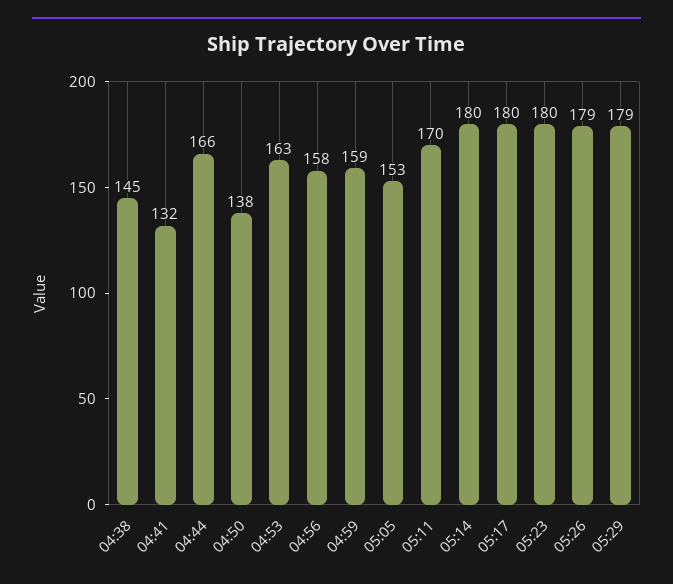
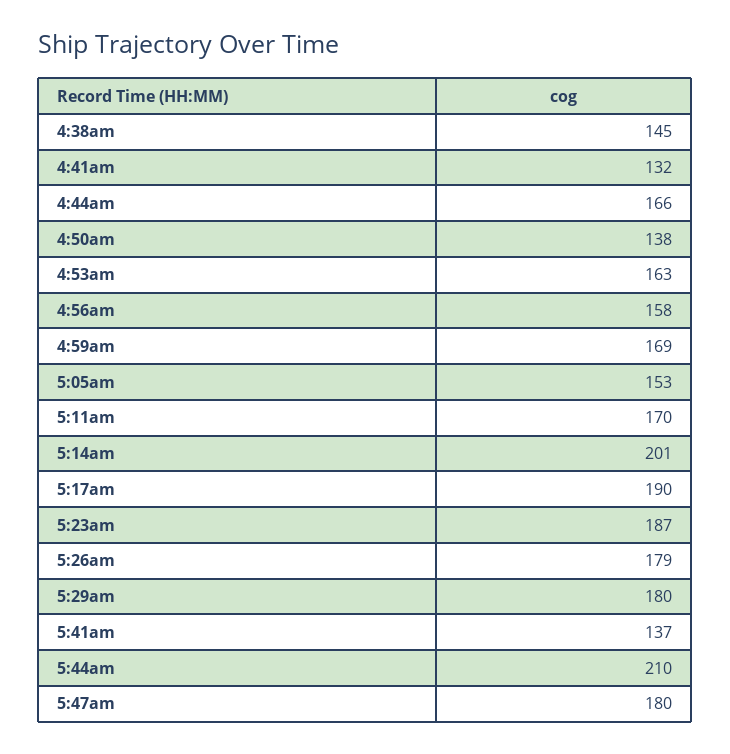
04:59: 159 -> 169
05:14: 180 -> 201
05:17: 180 -> 190
05:23: 180 -> 187
05:29: 179 -> 180
5:41am: none -> 137
5:44am: none -> 210
5:47am: none -> 180

